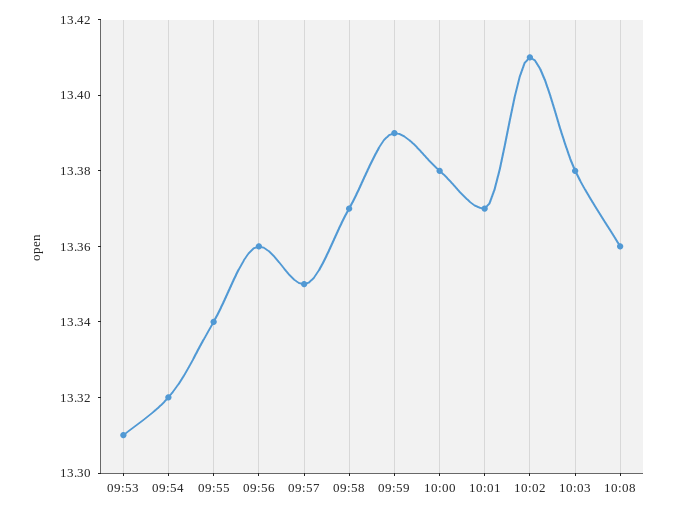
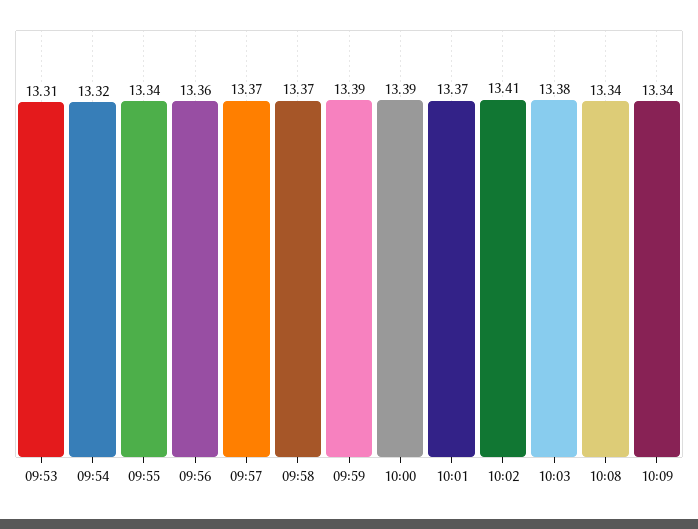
09:57: 13.35 -> 13.37
10:00: 13.38 -> 13.39
10:08: 13.36 -> 13.34
10:09: none -> 13.34

